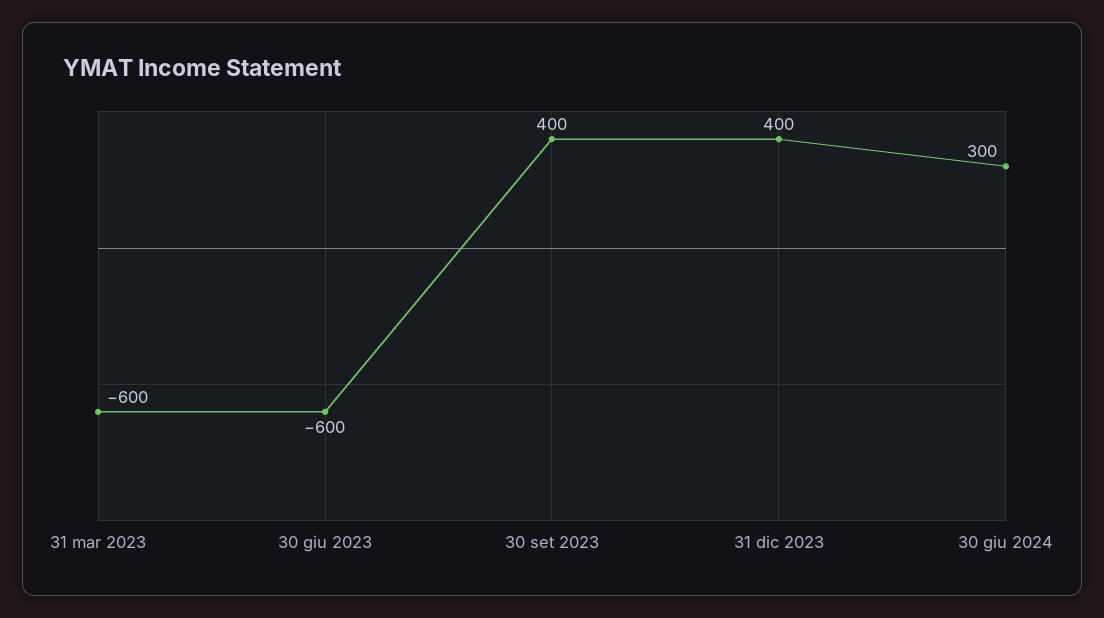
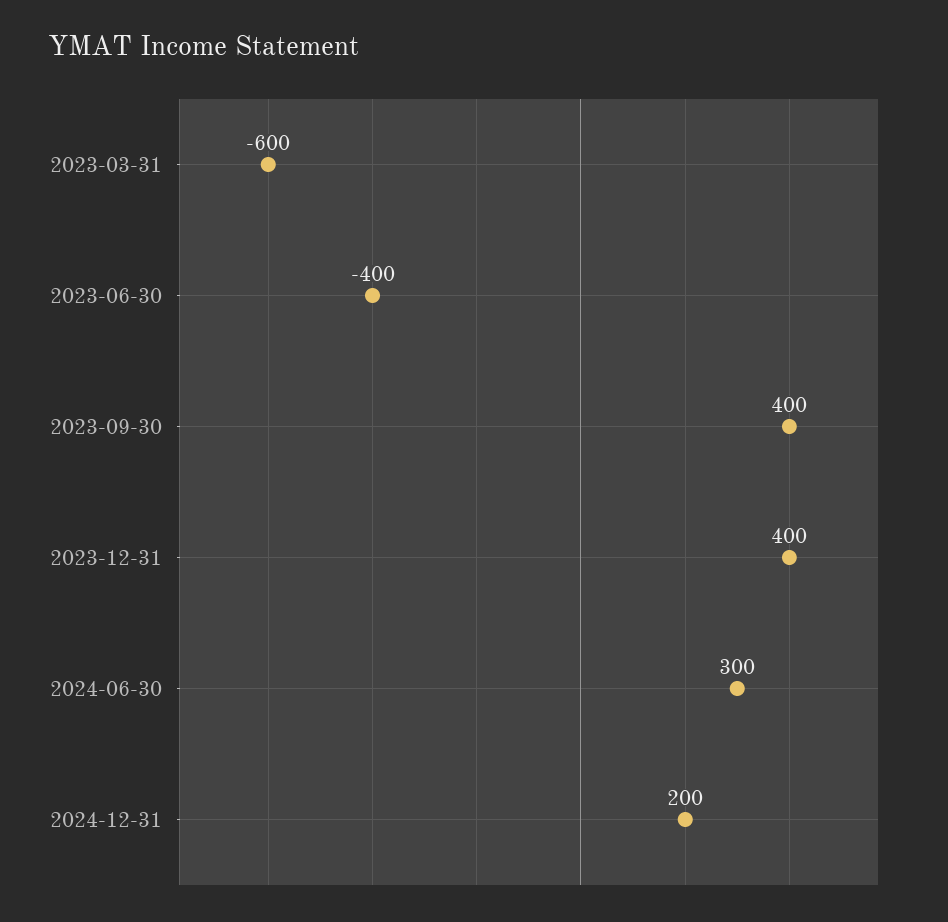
30 giu 2023: -600 -> -400
2024-12-31: none -> 200

